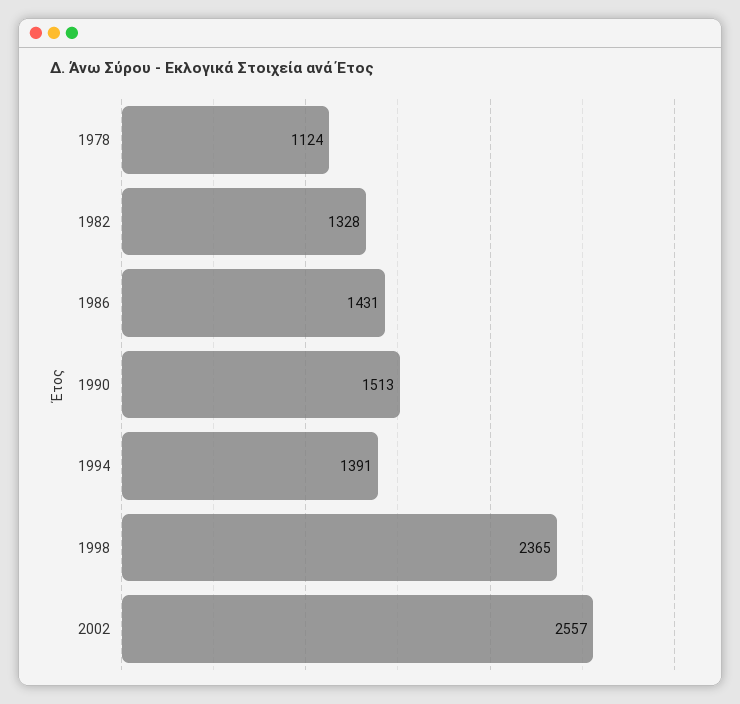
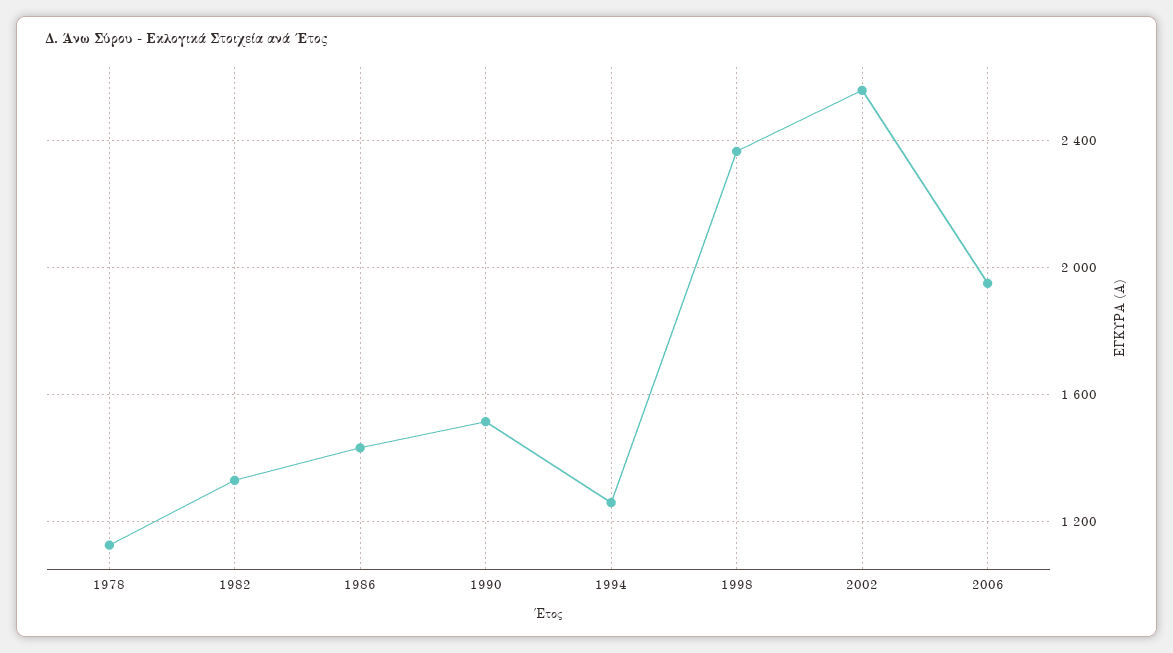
1994: 1391 -> 1250
2006: none -> 1950

